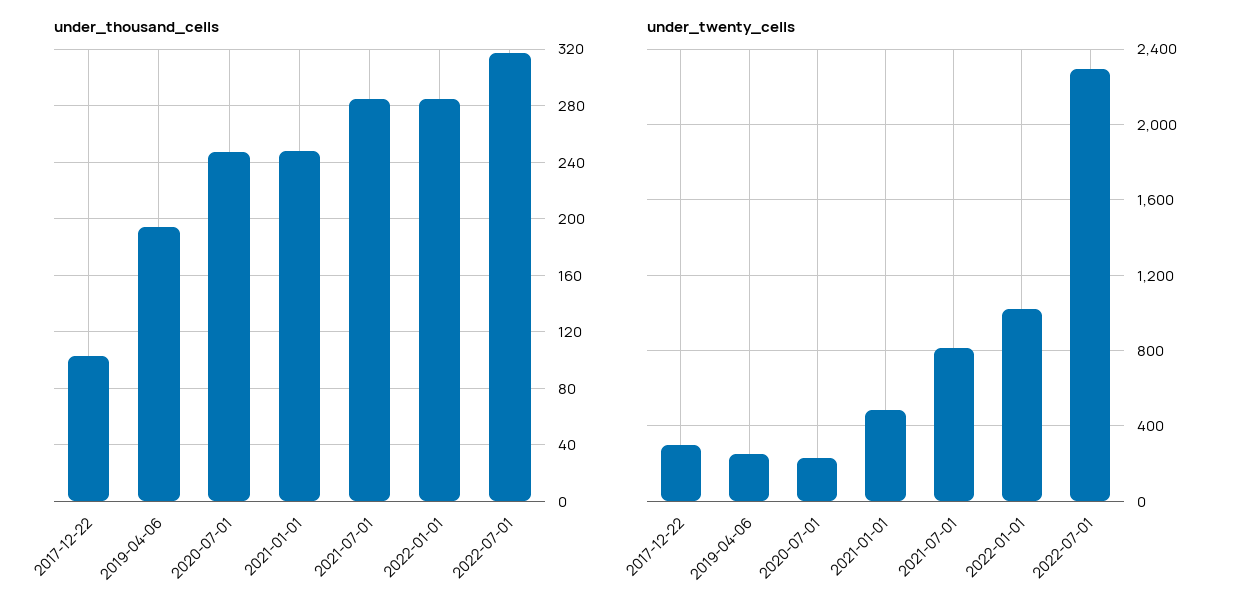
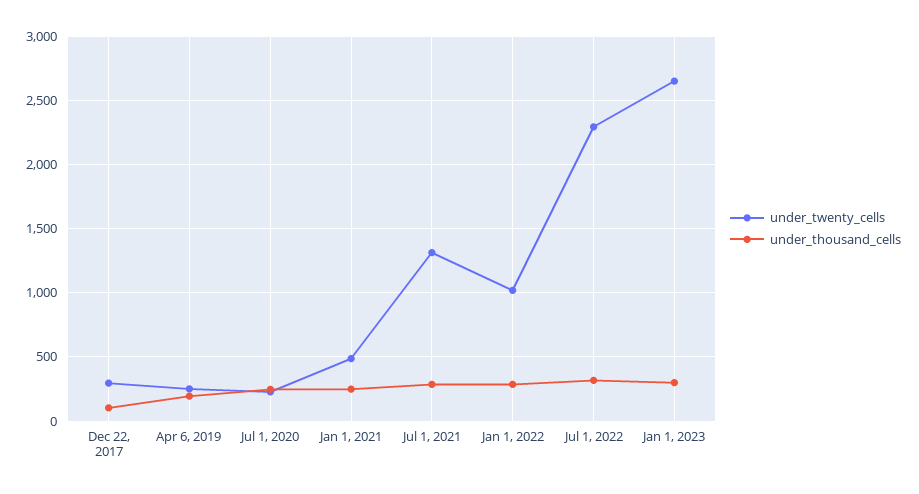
under_twenty_cells, 2021-07-01: 800 -> 1300
under_twenty_cells, Jan 1, 2023: none -> 2650
under_thousand_cells, Jan 1, 2023: none -> 300

